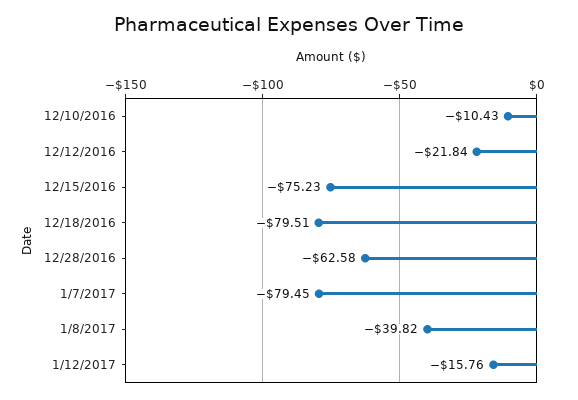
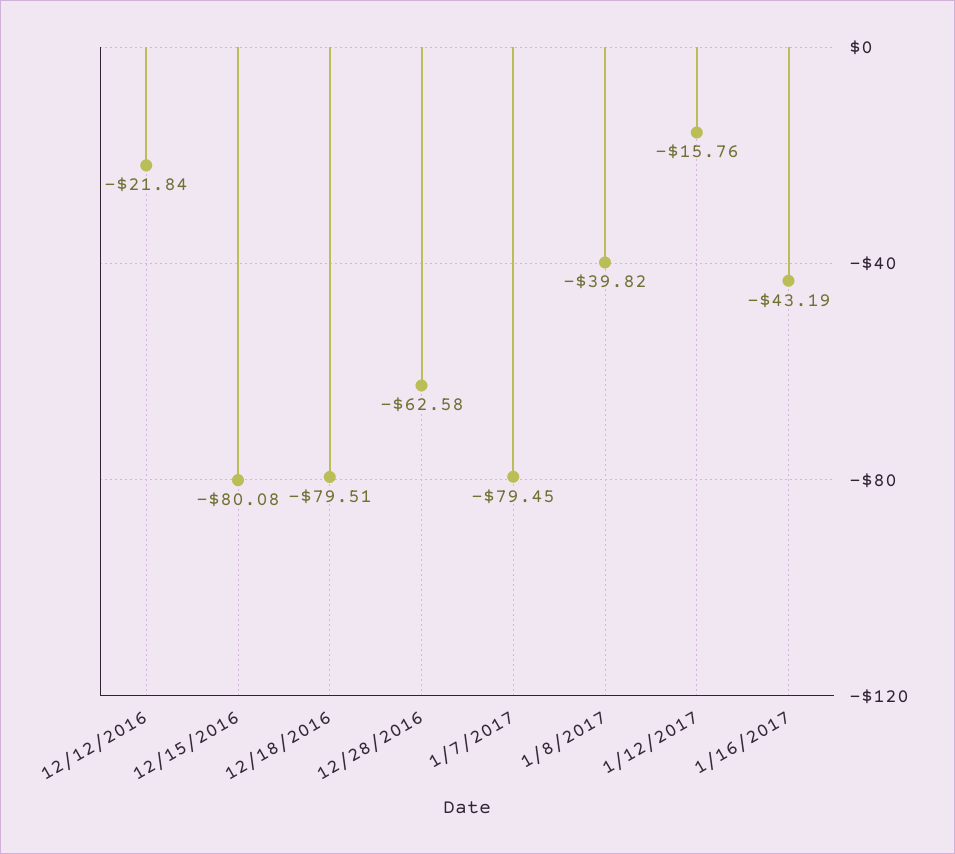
12/10/2016: -10.43 -> none
12/15/2016: -75.23 -> -80.08
1/16/2017: none -> -43.19

